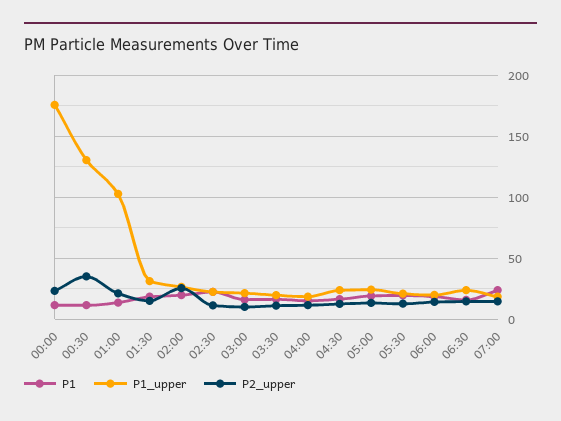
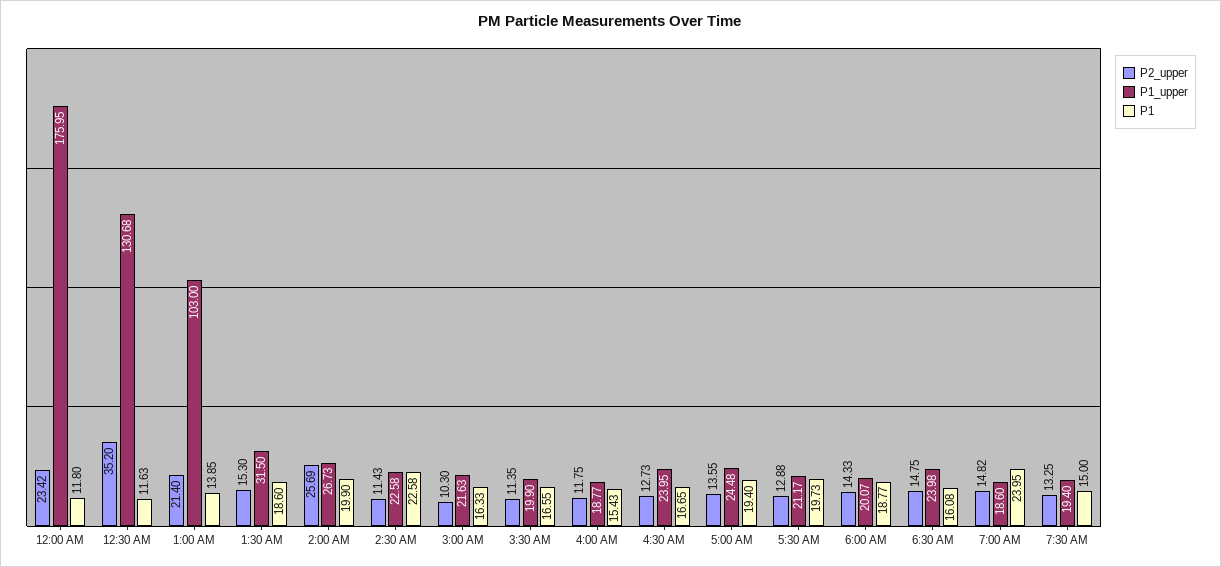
P2_upper, 7:30 AM: none -> 13.25
P1_upper, 7:30 AM: none -> 19.4
P1, 7:30 AM: none -> 15

